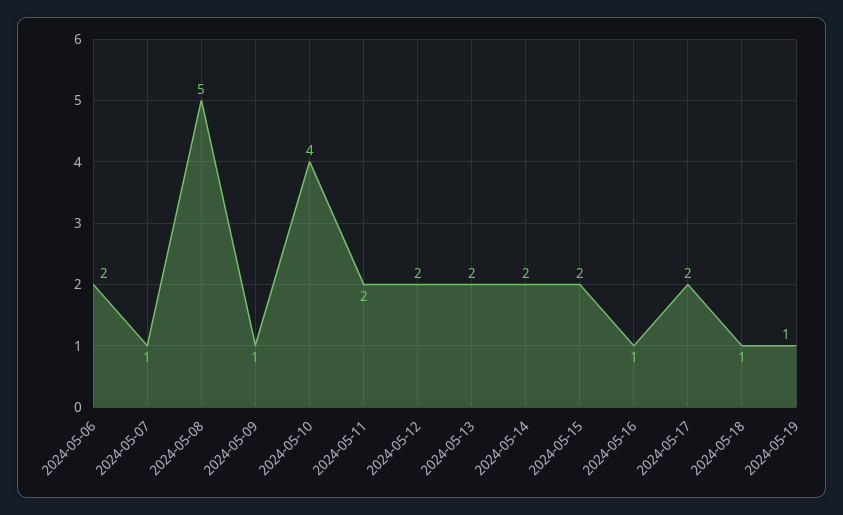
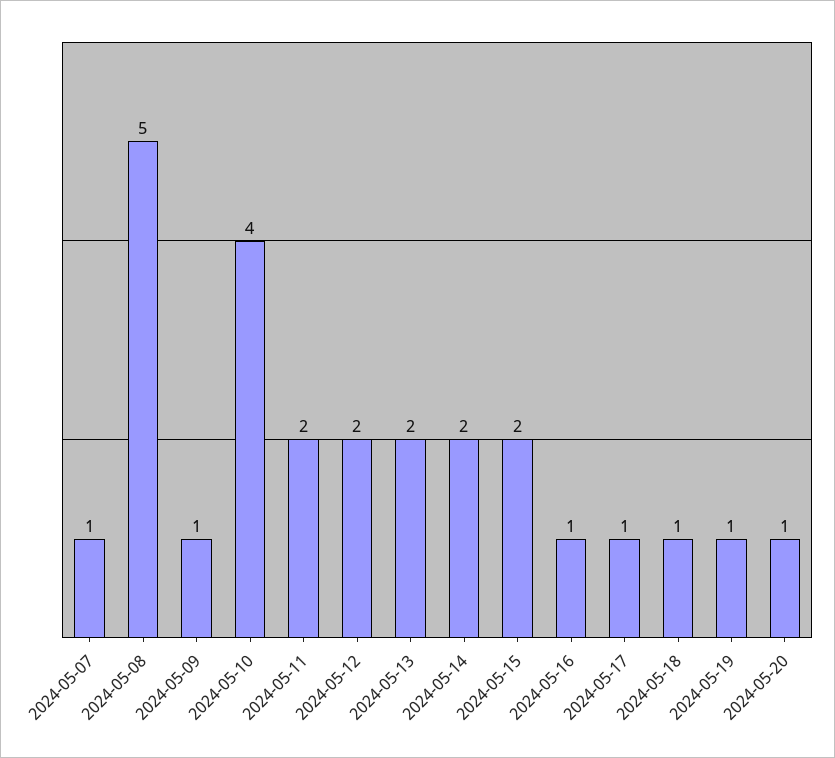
2024-05-06: 2 -> none
2024-05-17: 2 -> 1
2024-05-20: none -> 1

